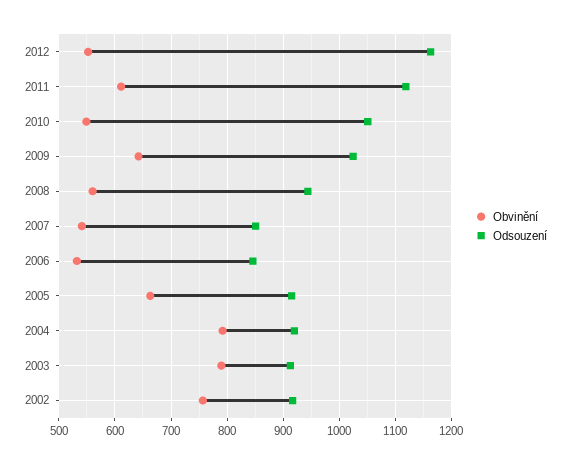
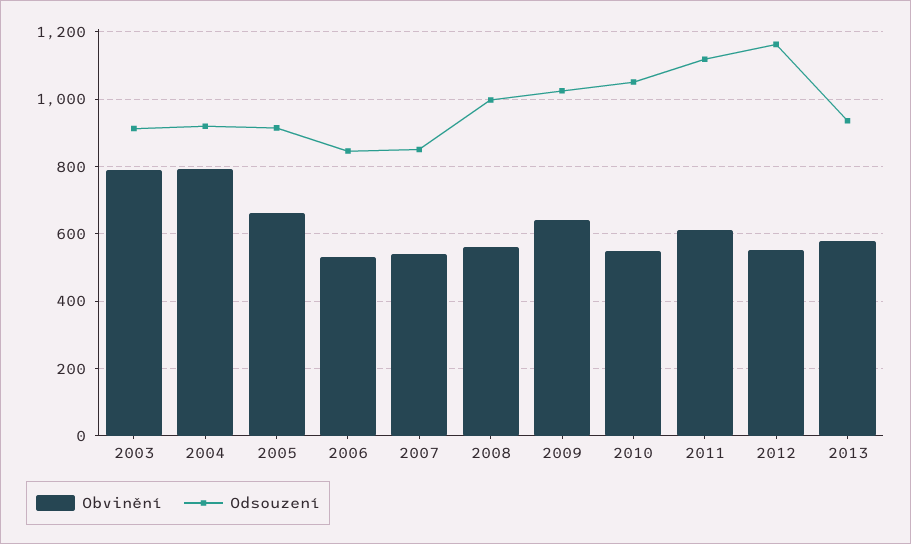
Odsouzení, 2008: 940 -> 1000
Obvinění, 2002: 760 -> none
Odsouzení, 2002: 920 -> none
Obvinění, 2013: none -> 580
Odsouzení, 2013: none -> 940

